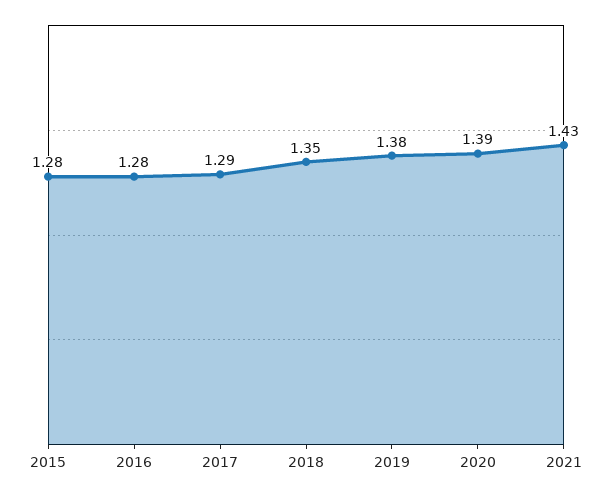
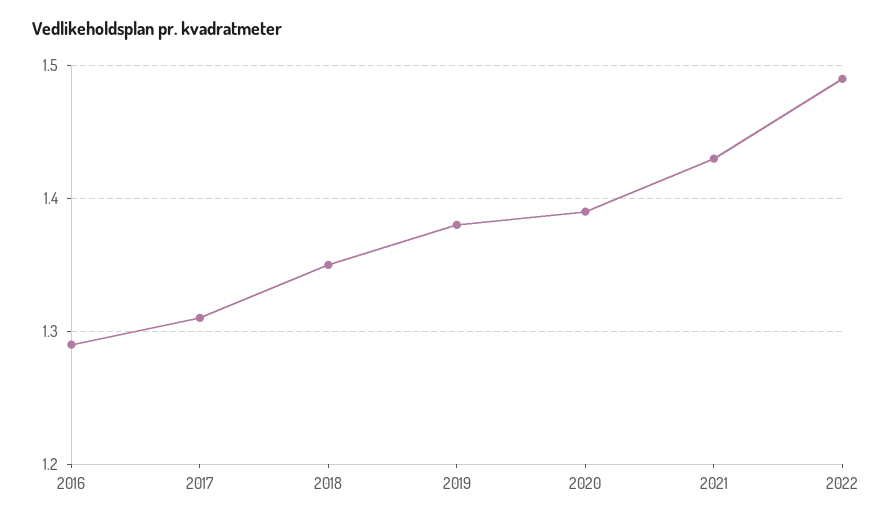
2015: 1.28 -> none
2016: 1.28 -> 1.29
2017: 1.29 -> 1.31
2022: none -> 1.49

